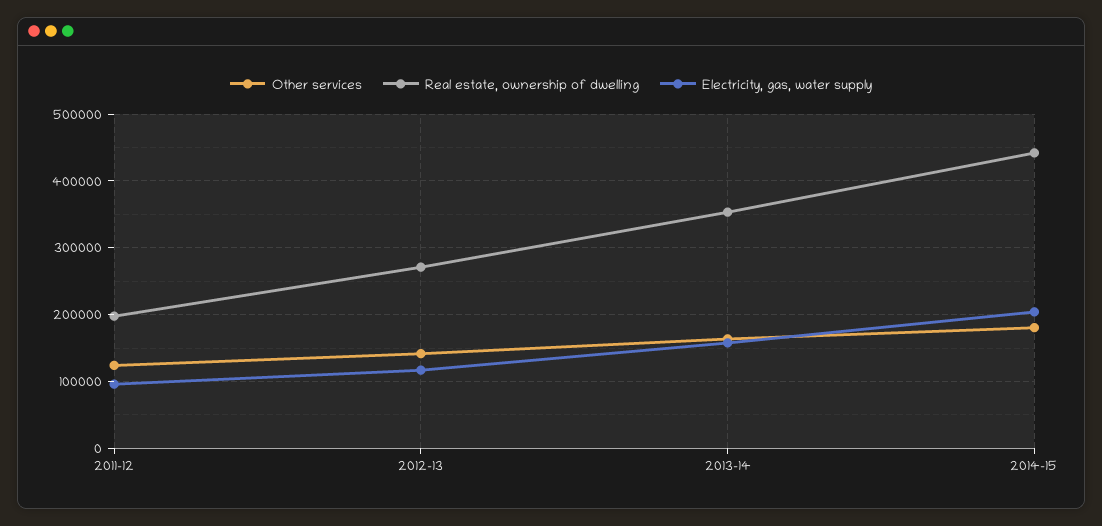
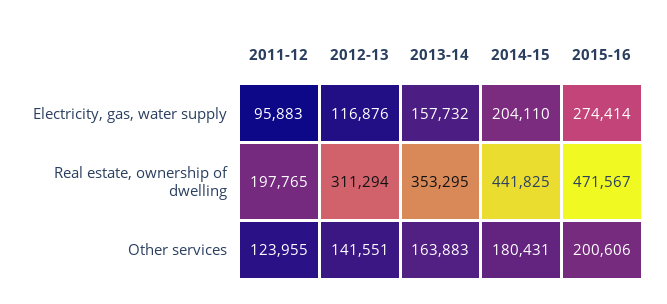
Real estate, ownership of dwelling, 2012-13: 270000 -> 311294
Electricity, gas, water supply, 2015-16: none -> 274414
Real estate, ownership of dwelling, 2015-16: none -> 471567
Other services, 2015-16: none -> 200606

